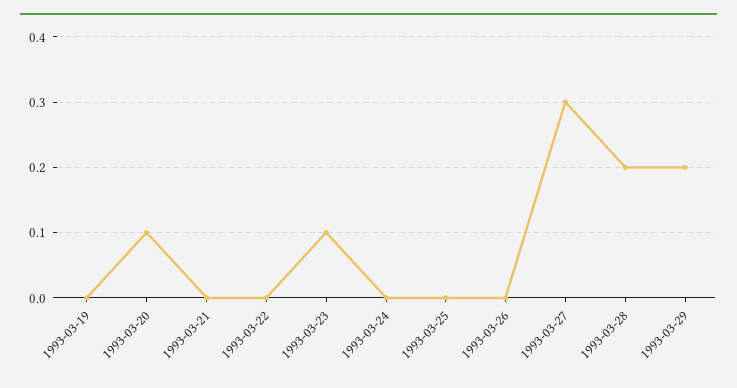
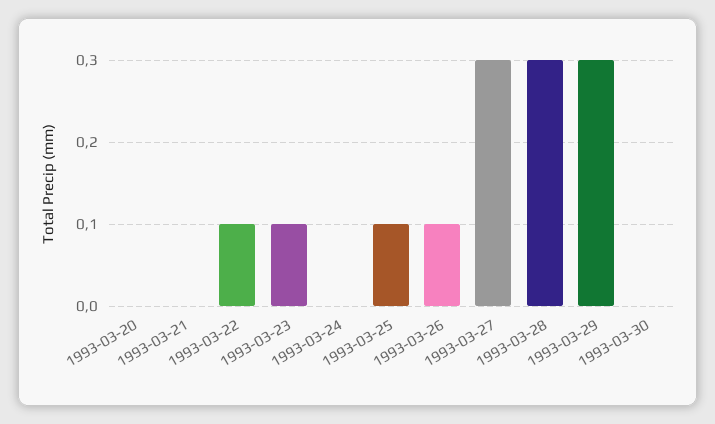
1993-03-19: 0 -> none
1993-03-20: 0.1 -> 0
1993-03-22: 0 -> 0.1
1993-03-25: 0 -> 0.1
1993-03-26: 0 -> 0.1
1993-03-28: 0.2 -> 0.3
1993-03-29: 0.2 -> 0.3
1993-03-30: none -> 0

